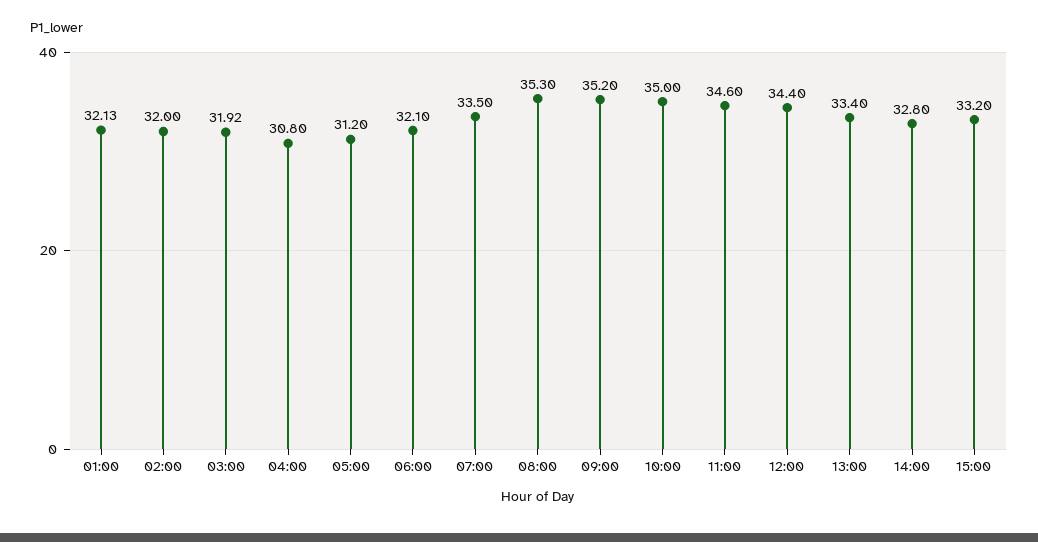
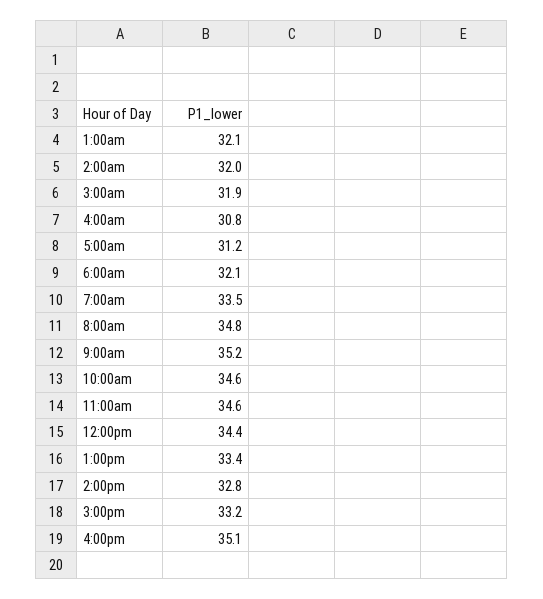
08:00: 35.3 -> 34.8
10:00: 35 -> 34.6
4:00pm: none -> 35.1

